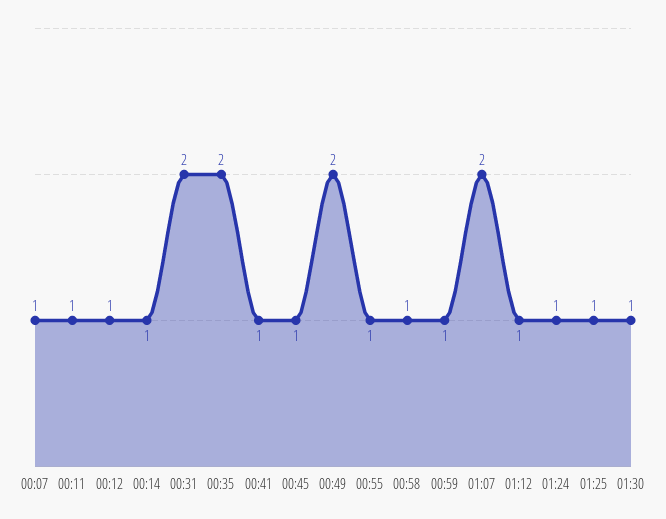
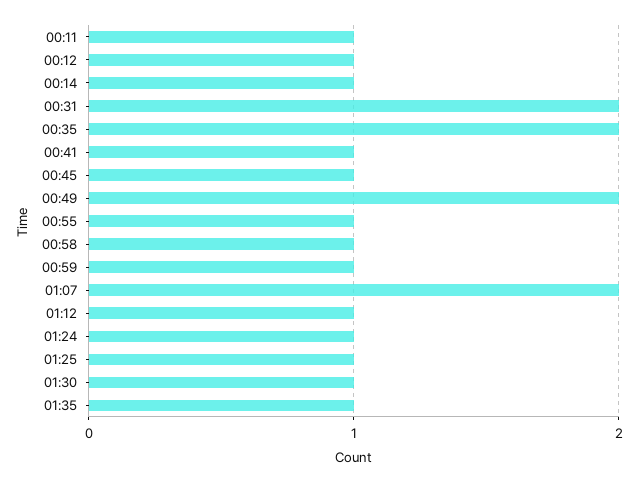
00:07: 1 -> none
01:35: none -> 1

